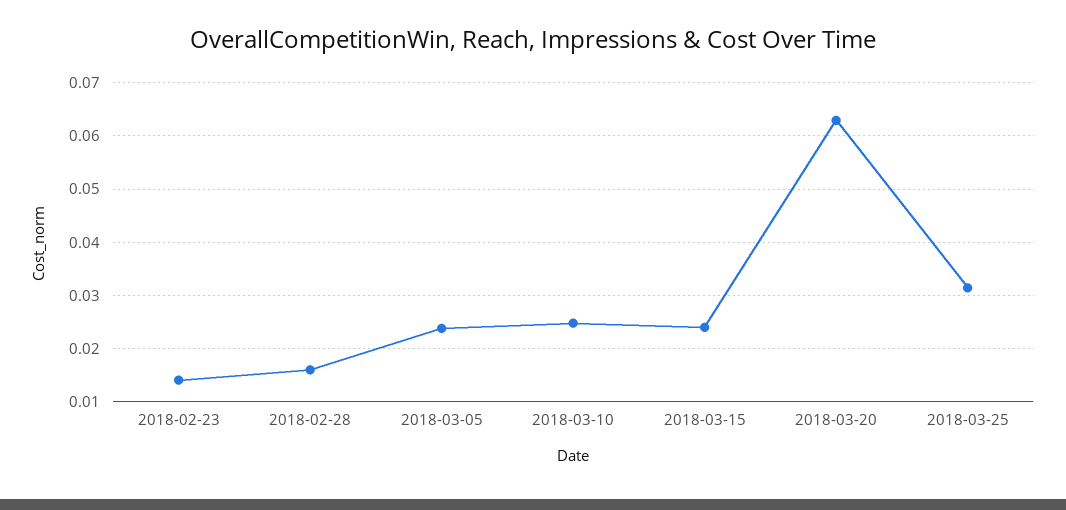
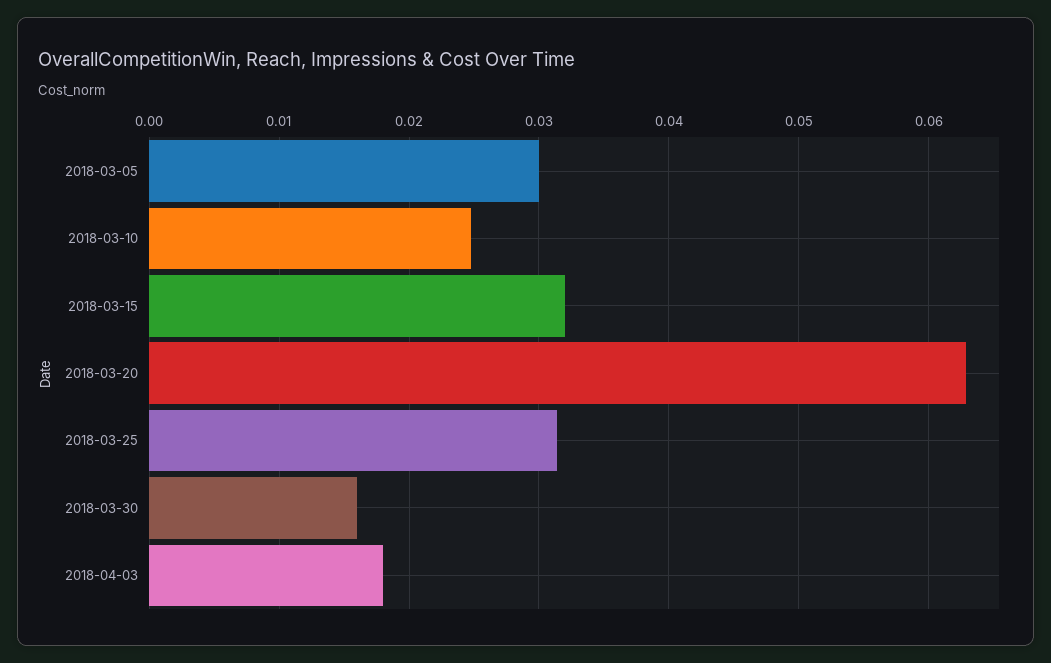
2018-02-23: 0.014 -> none
2018-02-28: 0.016 -> none
2018-03-05: 0.024 -> 0.03
2018-03-15: 0.024 -> 0.032
2018-03-30: none -> 0.016
2018-04-03: none -> 0.018

